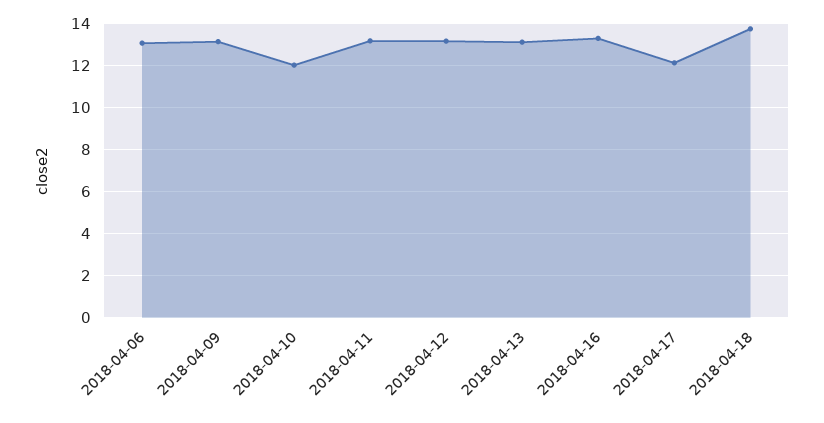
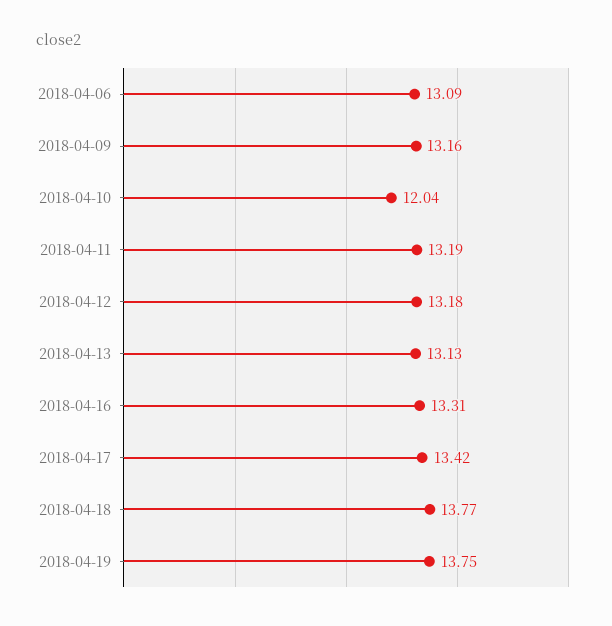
2018-04-17: 12 -> 13.42
2018-04-19: none -> 13.75

